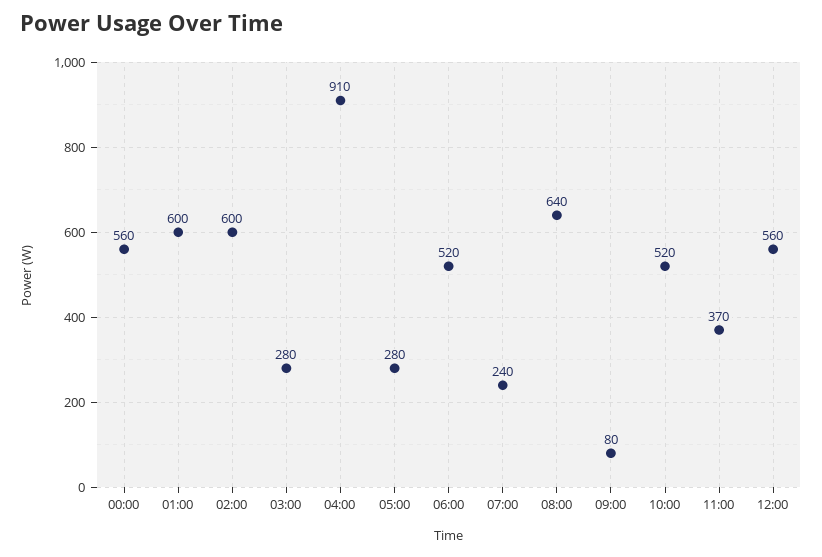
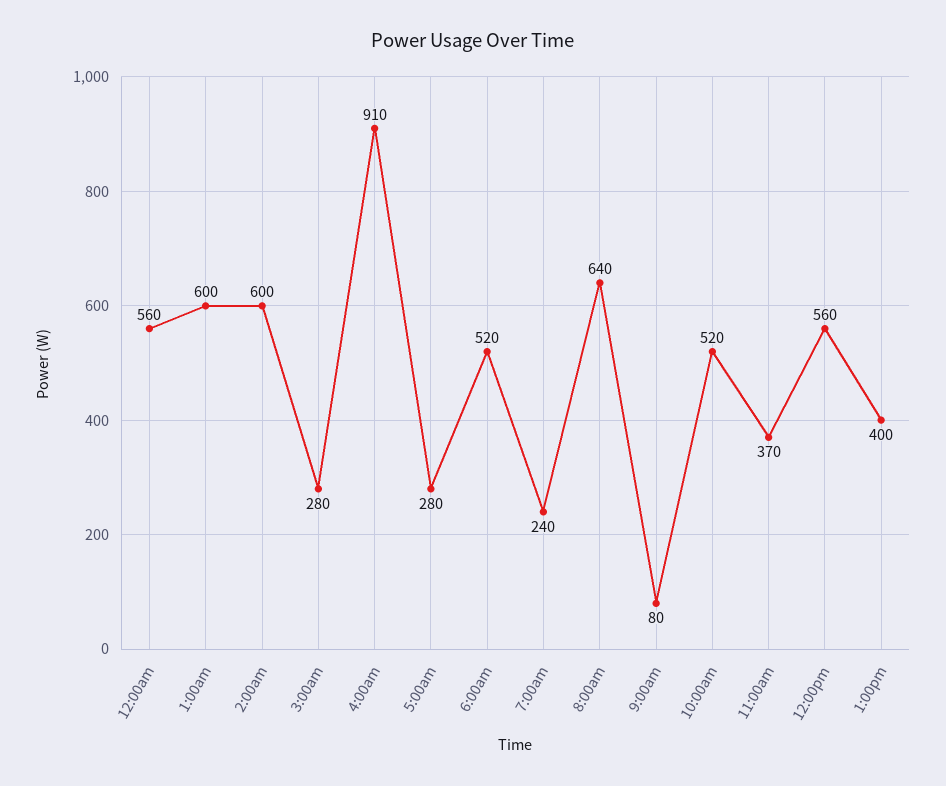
1:00pm: none -> 400

